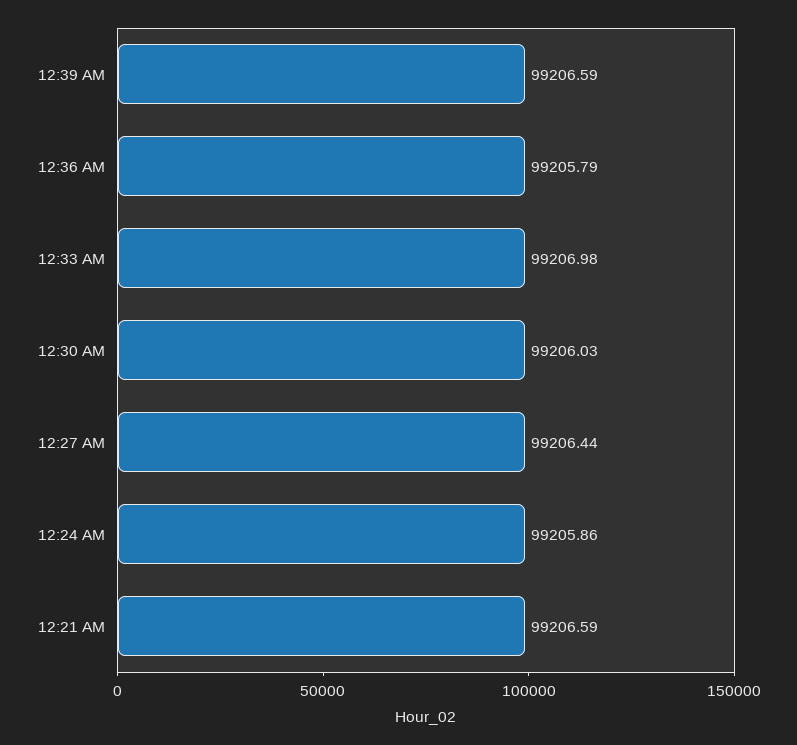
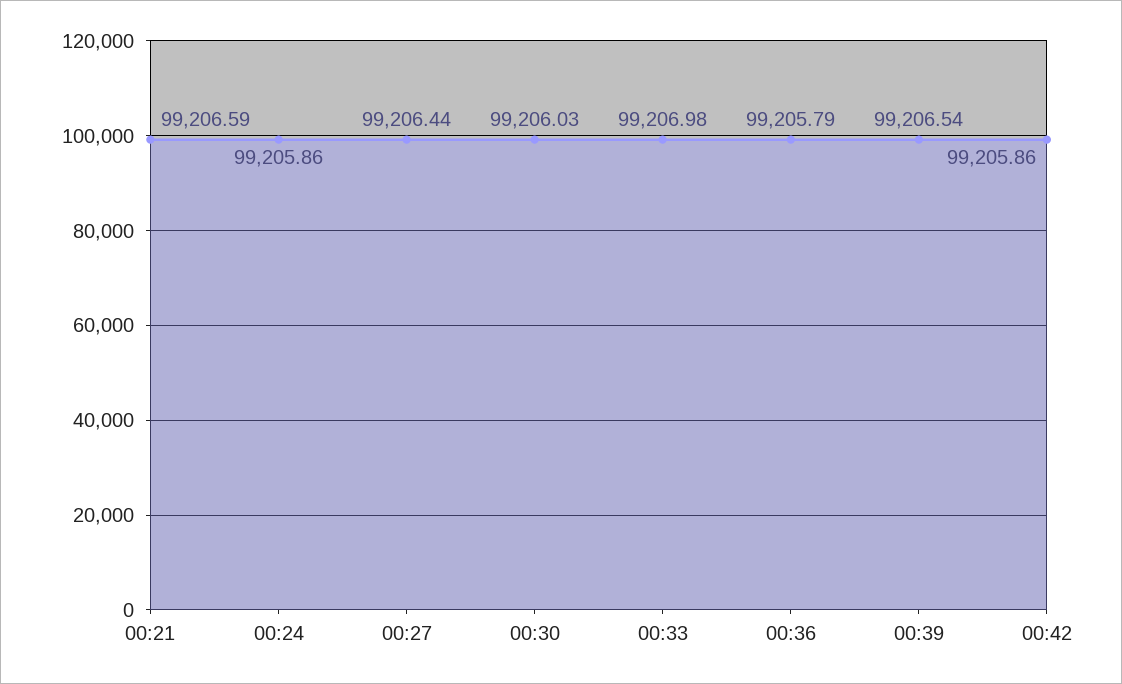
12:39 AM: 99206.59 -> 99206.54
00:42: none -> 99205.86

